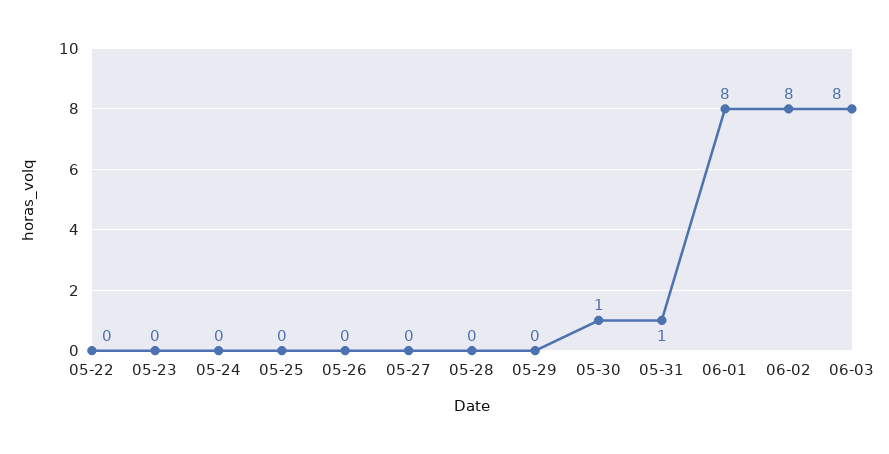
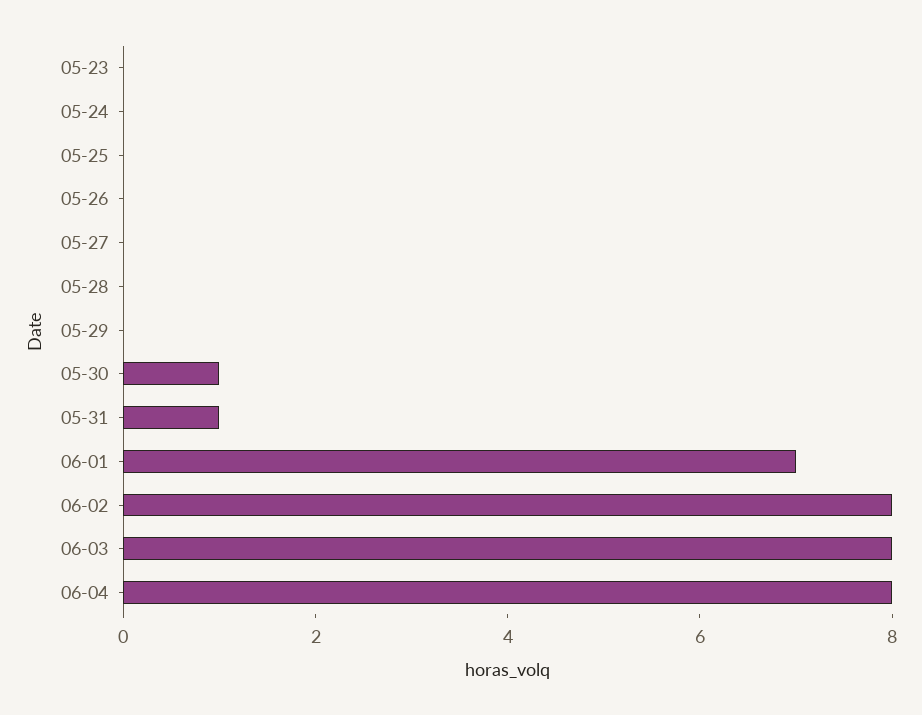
05-22: 0 -> none
06-01: 8 -> 7
06-04: none -> 8

